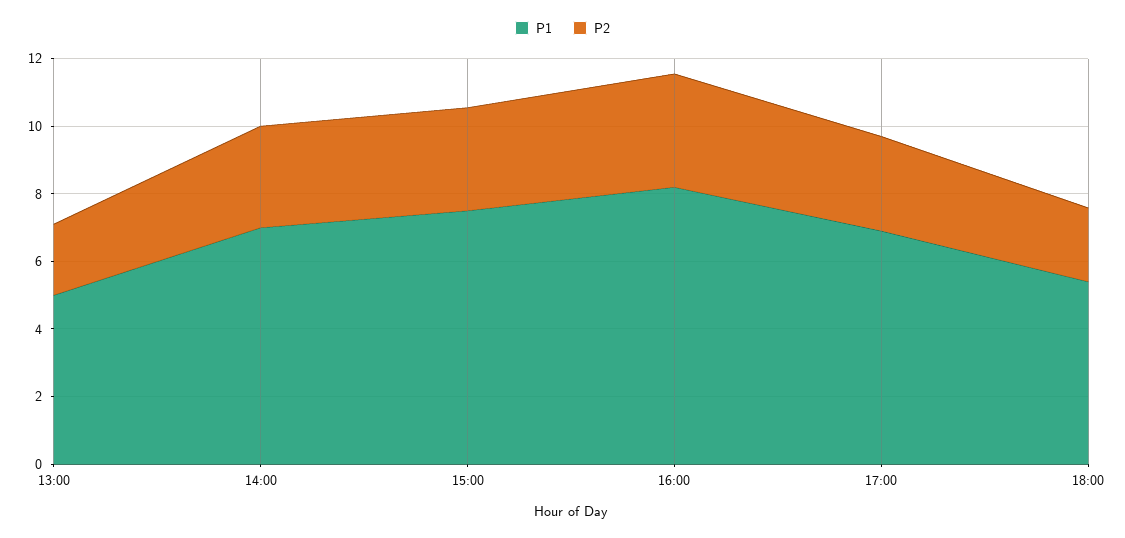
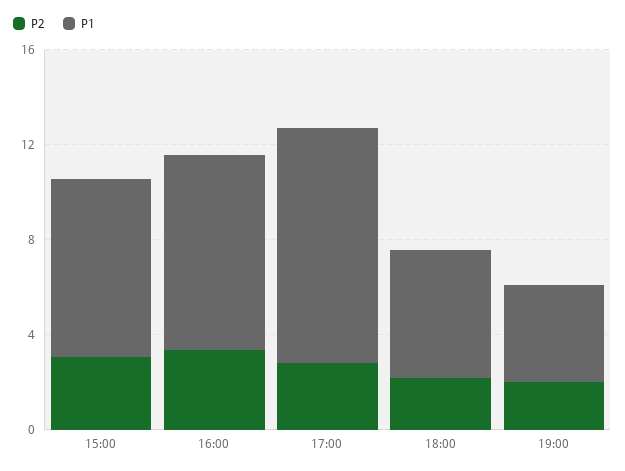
P1, 13:00: 5 -> none
P2, 13:00: 2 -> none
P1, 14:00: 7 -> none
P2, 14:00: 3 -> none
P1, 17:00: 7 -> 10
P2, 19:00: none -> 2
P1, 19:00: none -> 4

